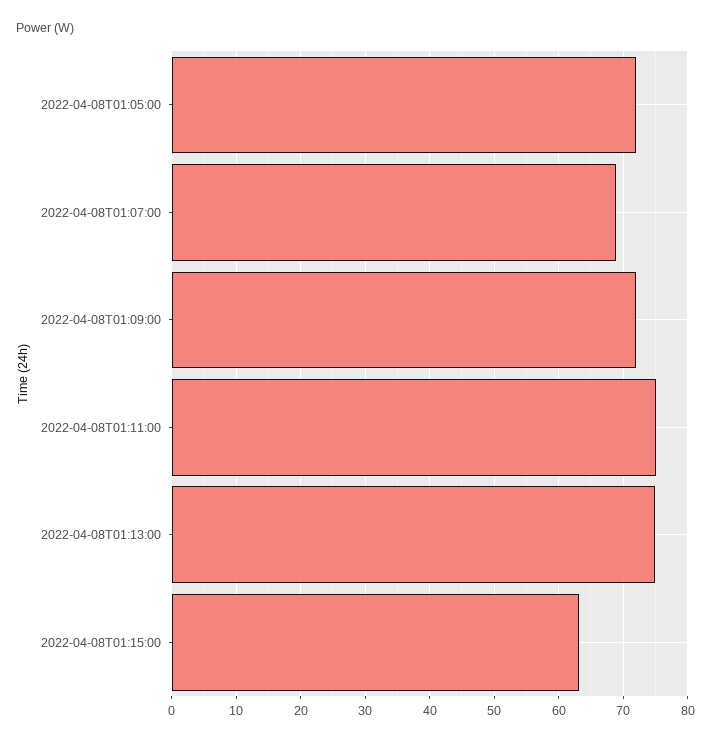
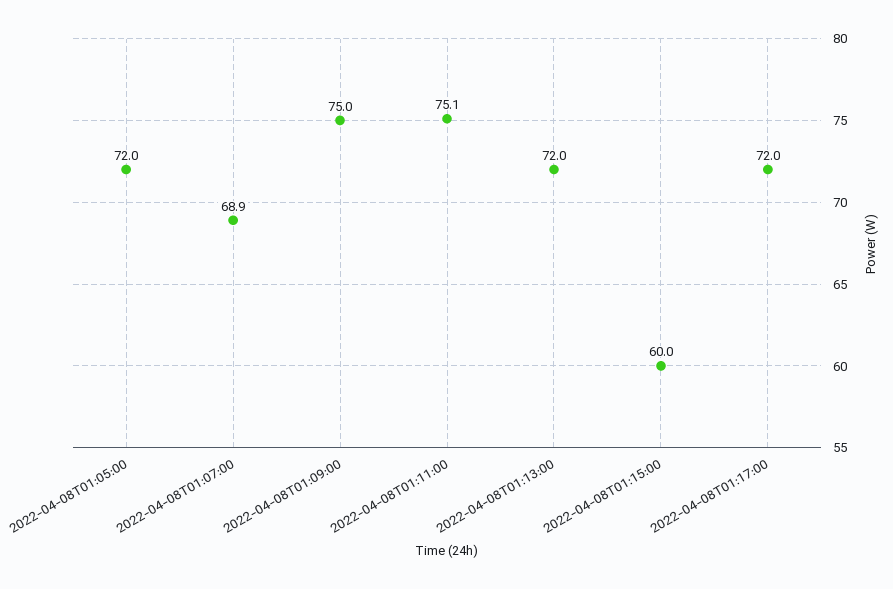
2022-04-08T01:09:00: 72 -> 75
2022-04-08T01:13:00: 75 -> 72
2022-04-08T01:15:00: 63 -> 60
2022-04-08T01:17:00: none -> 72

